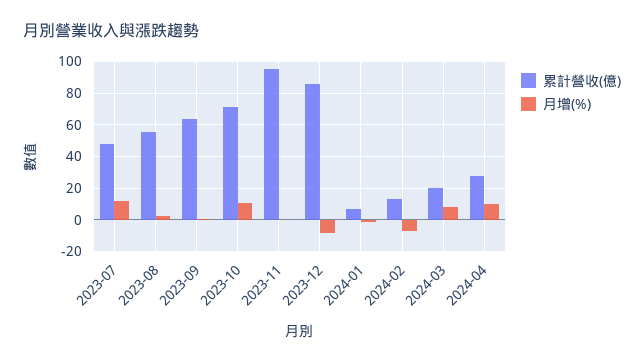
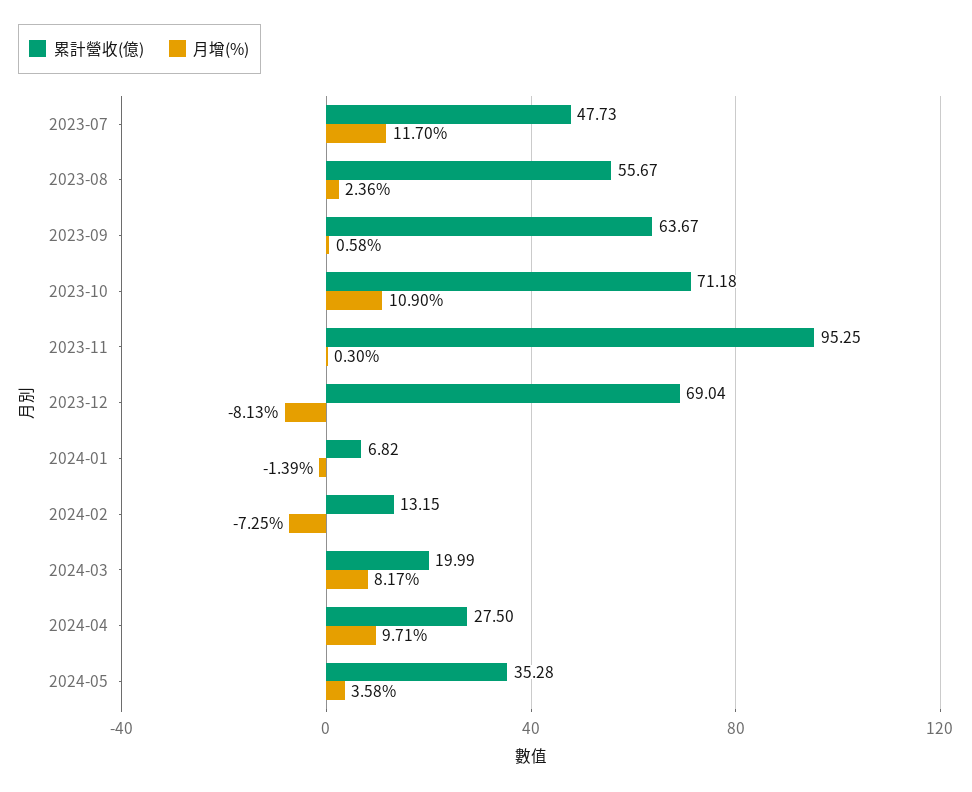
累計營收(億), 2023-12: 85 -> 69.04
累計營收(億), 2024-05: none -> 35.28
月增(%), 2024-05: none -> 3.58

